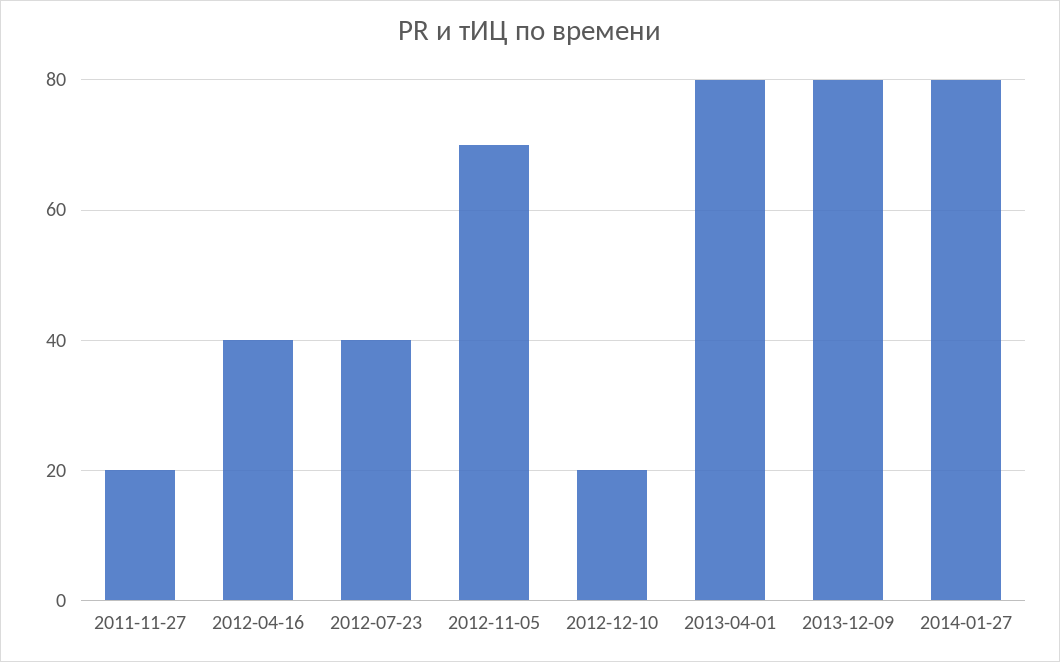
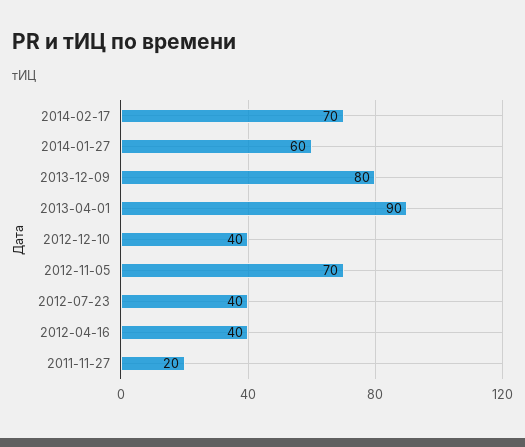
2012-12-10: 20 -> 40
2013-04-01: 80 -> 90
2014-01-27: 80 -> 60
2014-02-17: none -> 70

